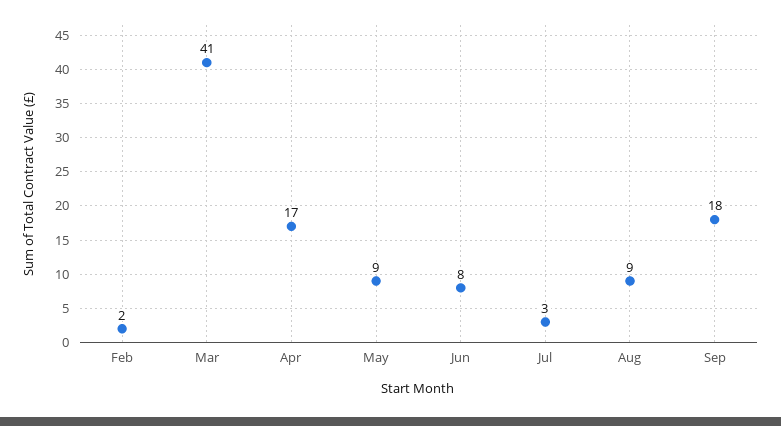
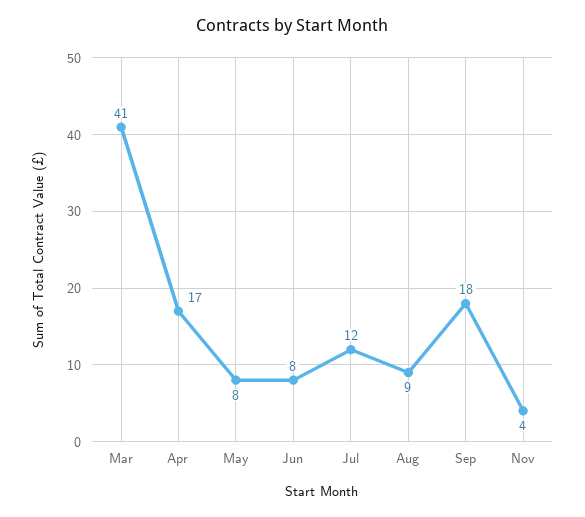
Feb: 2 -> none
May: 9 -> 8
Jul: 3 -> 12
Nov: none -> 4

